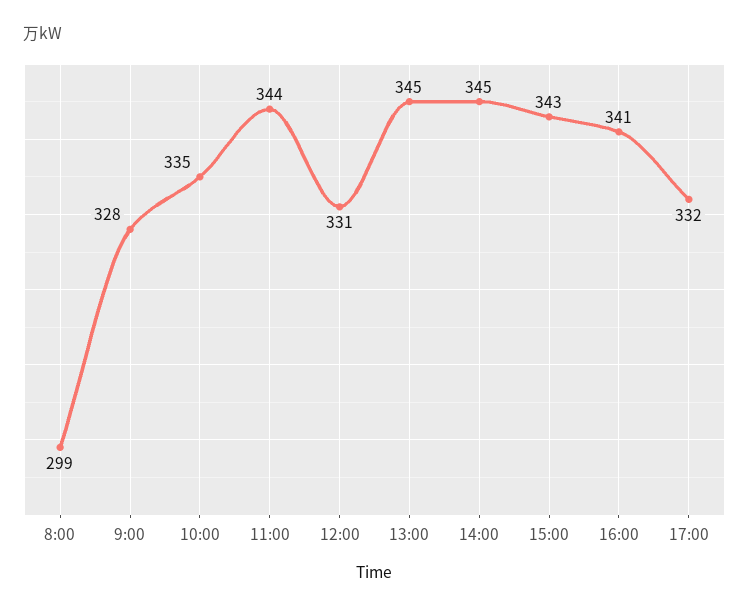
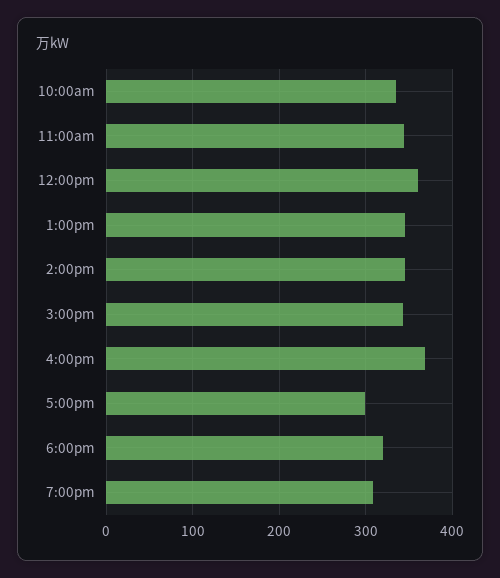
8:00: 299 -> none
9:00: 328 -> none
12:00: 331 -> 360
16:00: 341 -> 370
17:00: 332 -> 300
6:00pm: none -> 320
7:00pm: none -> 310

